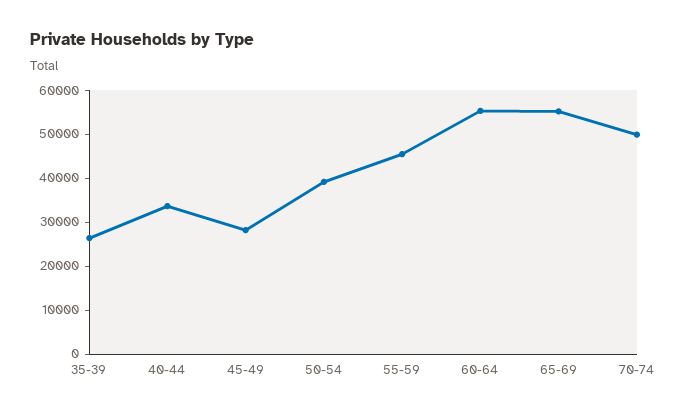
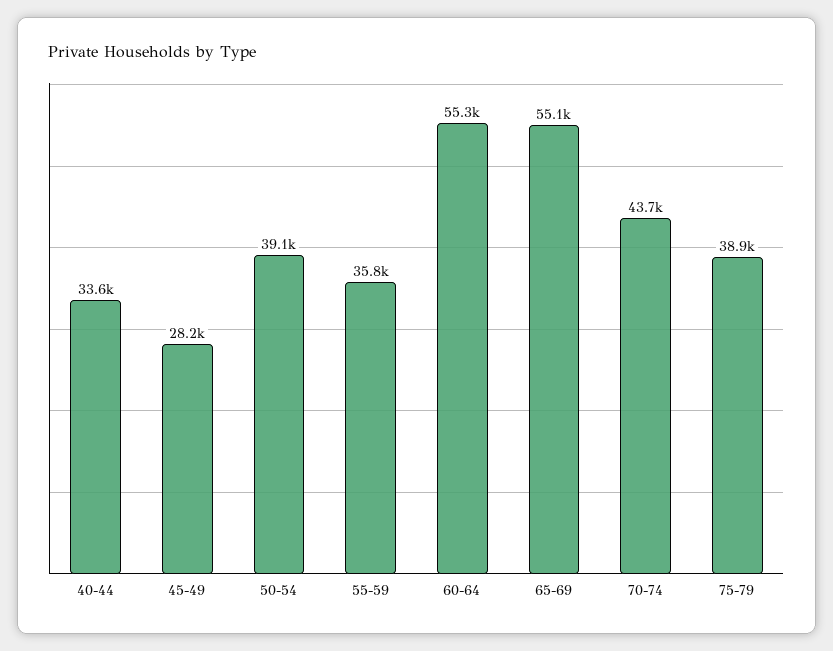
35-39: 26000 -> none
55-59: 46000 -> 35800
70-74: 50000 -> 43700
75-79: none -> 38900

